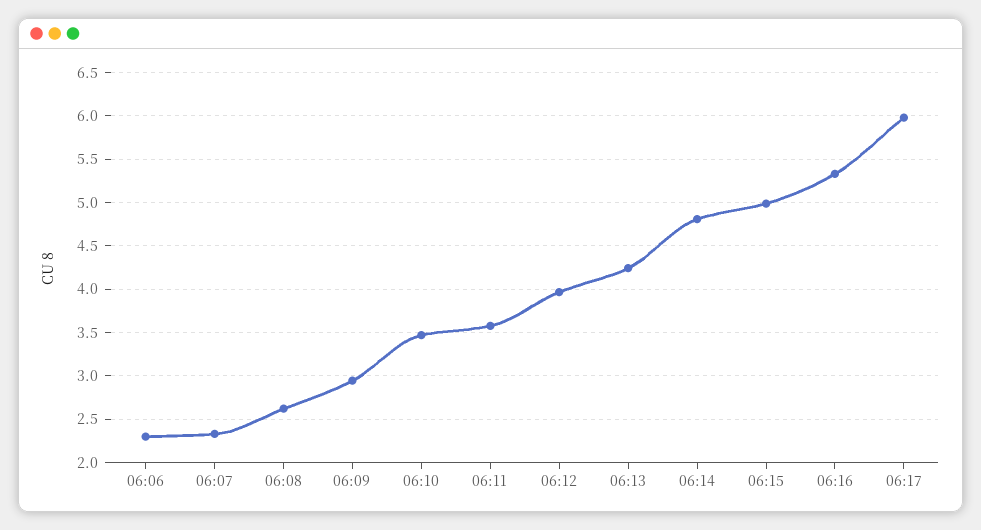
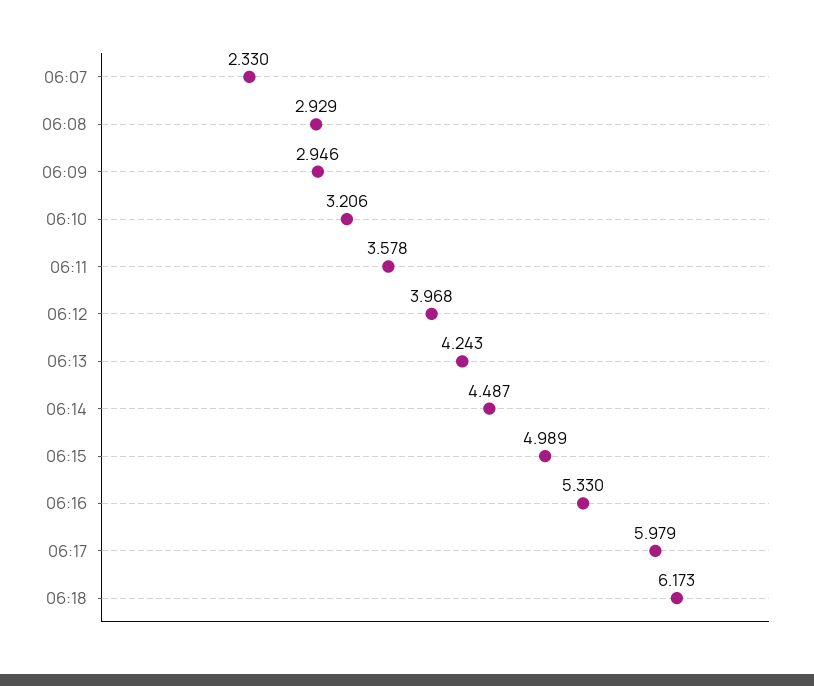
06:06: 2.3 -> none
06:08: 2.6 -> 2.929
06:10: 3.5 -> 3.206
06:14: 4.8 -> 4.487
06:18: none -> 6.173

